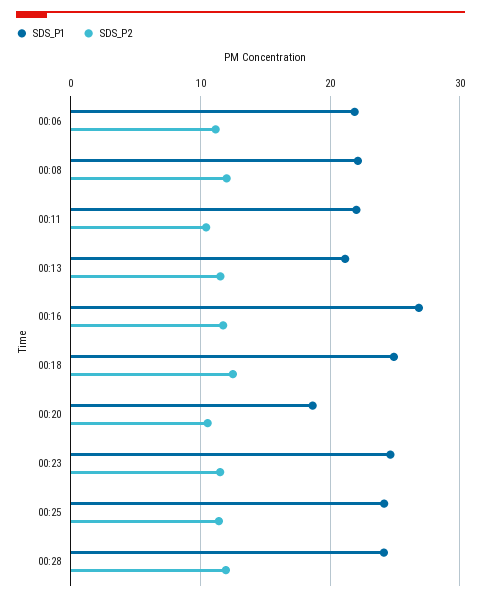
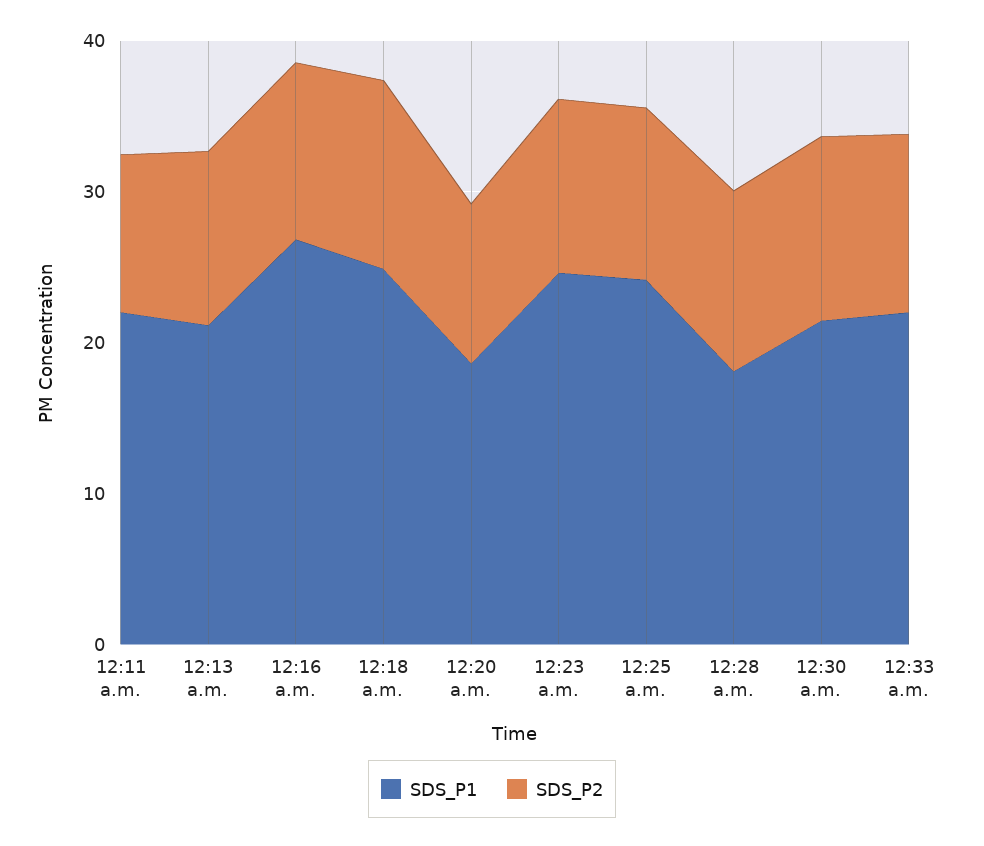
SDS_P1, 00:06: 22 -> none
SDS_P2, 00:06: 11 -> none
SDS_P1, 00:08: 22 -> none
SDS_P2, 00:08: 12 -> none
SDS_P1, 00:28: 24 -> 18
SDS_P1, 12:30 a.m.: none -> 22
SDS_P2, 12:30 a.m.: none -> 12
SDS_P1, 12:33 a.m.: none -> 22
SDS_P2, 12:33 a.m.: none -> 12

